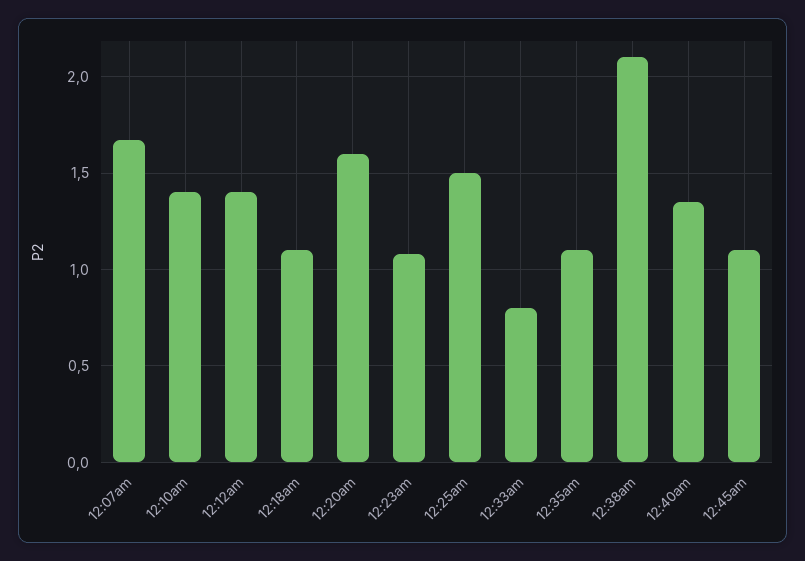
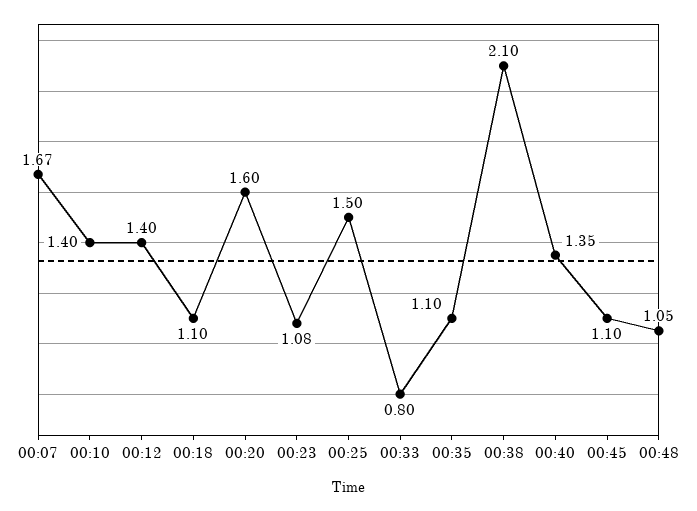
00:48: none -> 1.05

